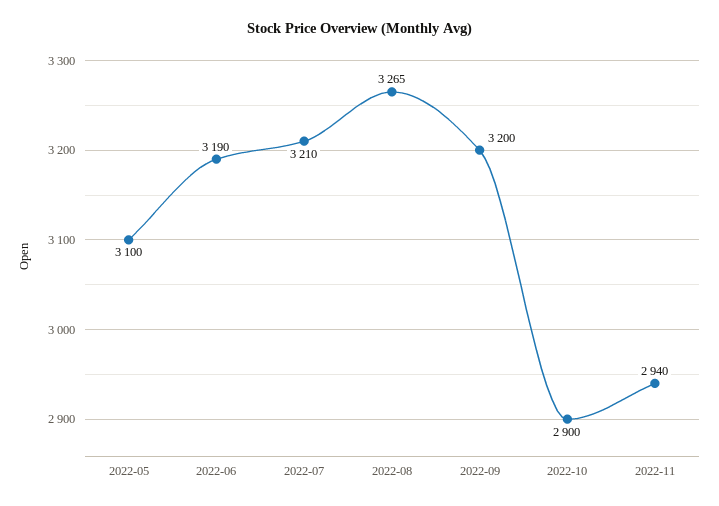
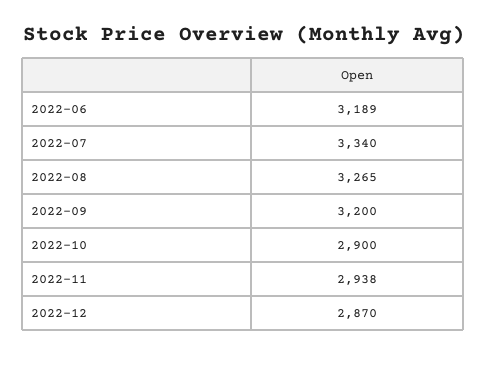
2022-05: 3100 -> none
2022-06: 3190 -> 3189
2022-07: 3210 -> 3340
2022-11: 2940 -> 2938
2022-12: none -> 2870

